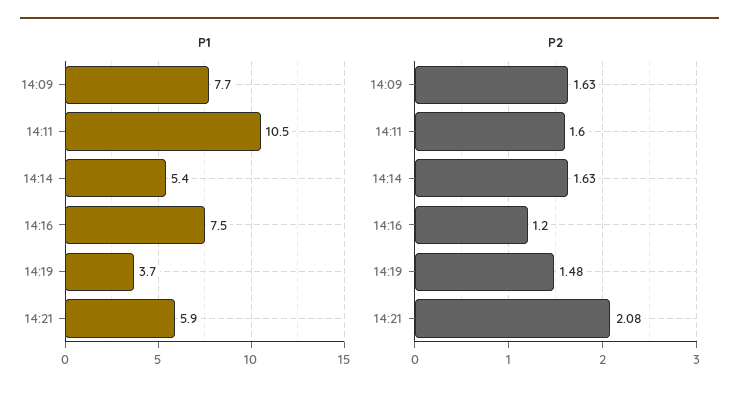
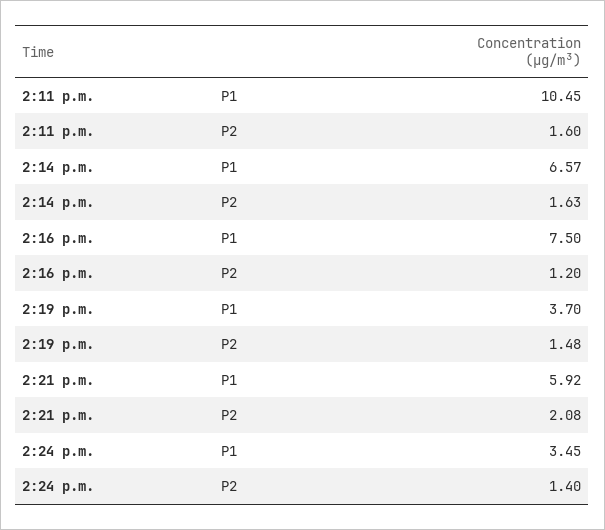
P1, 14:09: 7.7 -> none
P1, 14:14: 5.4 -> 6.57
P2, 14:09: 1.63 -> none
P1, 2:24 p.m.: none -> 3.45
P2, 2:24 p.m.: none -> 1.4

